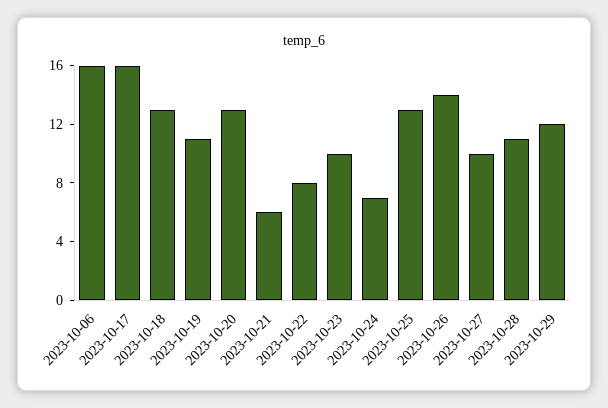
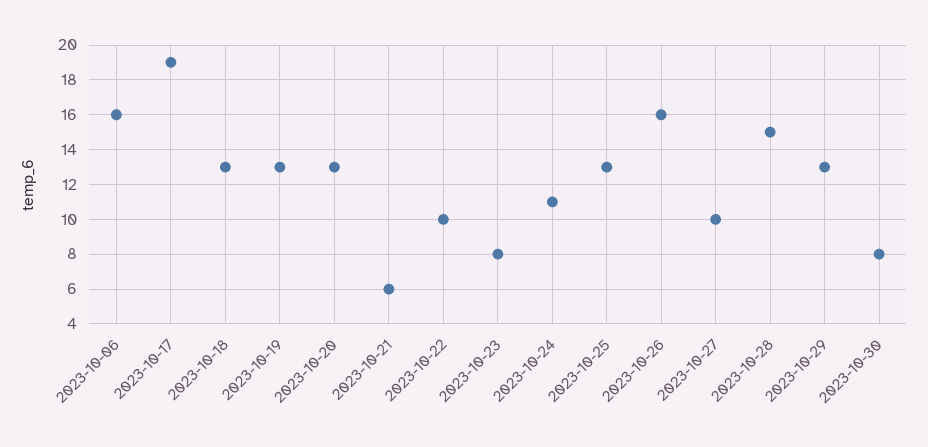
2023-10-17: 16 -> 19
2023-10-19: 11 -> 13
2023-10-22: 8 -> 10
2023-10-23: 10 -> 8
2023-10-24: 7 -> 11
2023-10-26: 14 -> 16
2023-10-28: 11 -> 15
2023-10-29: 12 -> 13
2023-10-30: none -> 8

